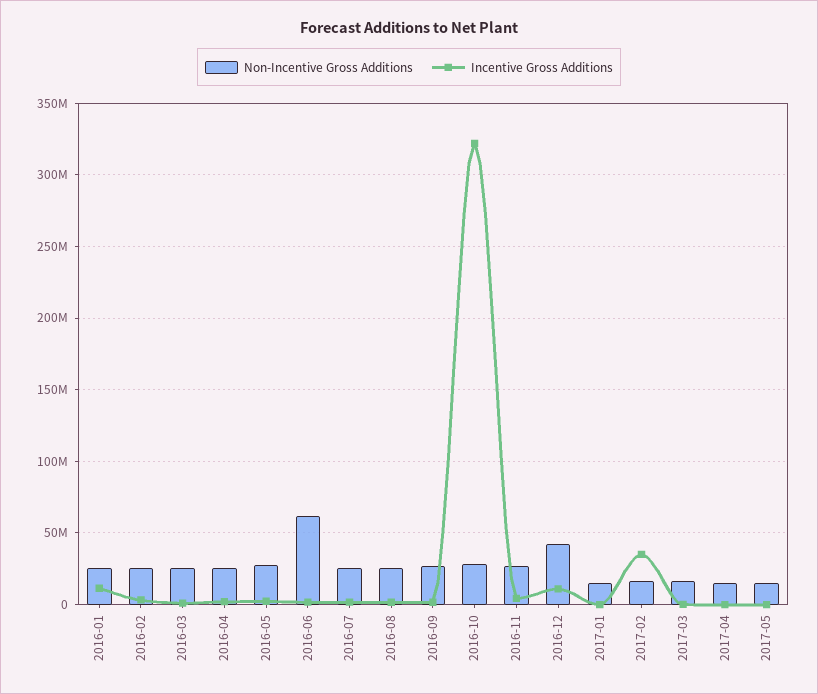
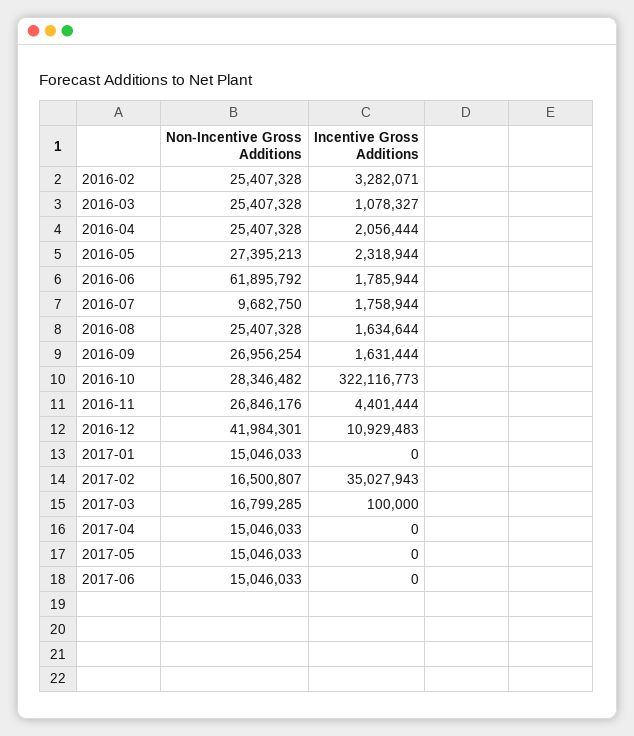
Non-Incentive Gross Additions, 2016-01: 25000000 -> none
Incentive Gross Additions, 2016-01: 10000000 -> none
Non-Incentive Gross Additions, 2016-07: 25000000 -> 9682750
Non-Incentive Gross Additions, 2017-06: none -> 15046033
Incentive Gross Additions, 2017-06: none -> 0

